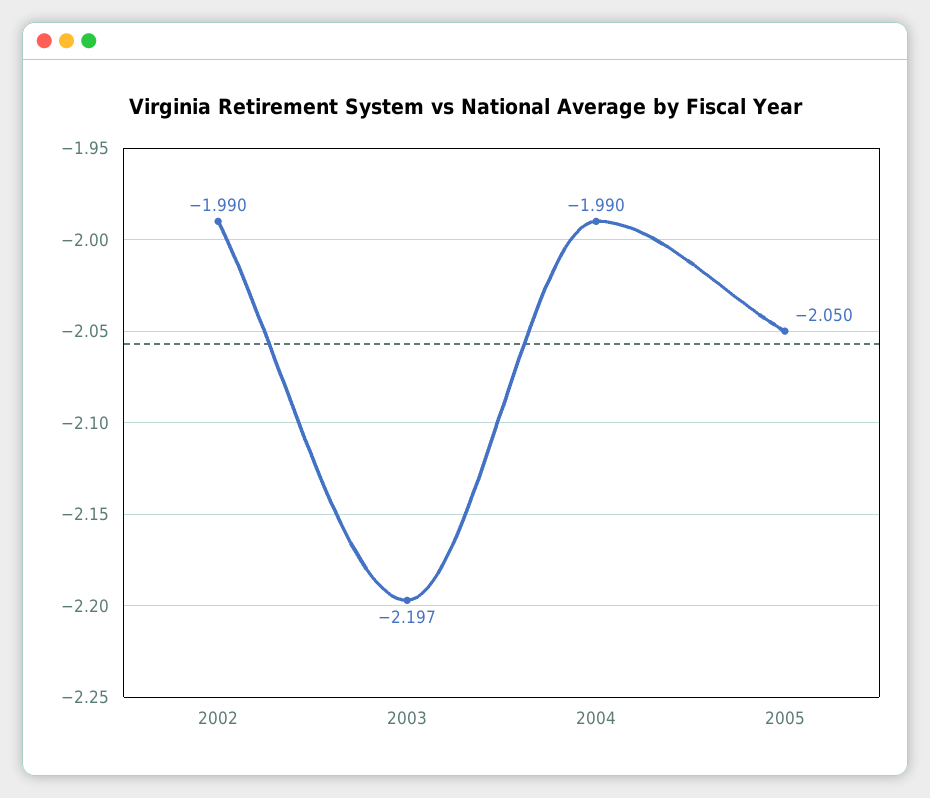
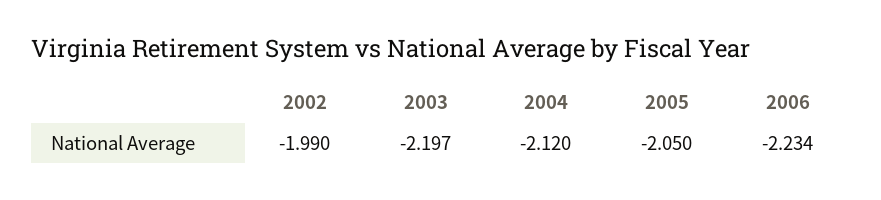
2004: -1.99 -> -2.12
2006: none -> -2.234

